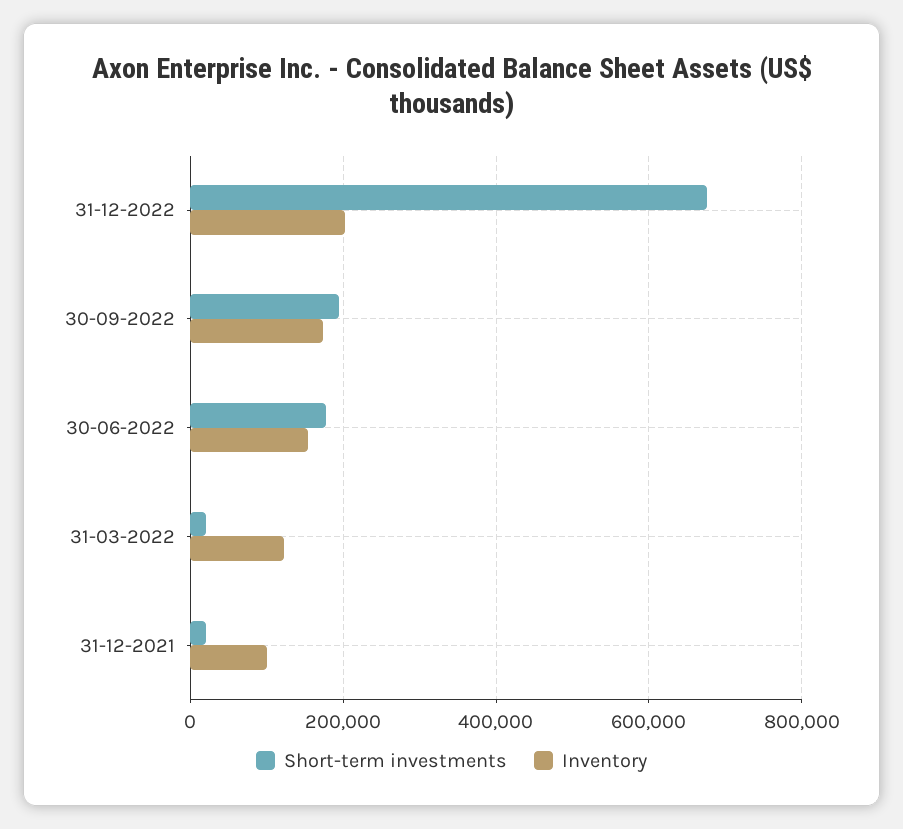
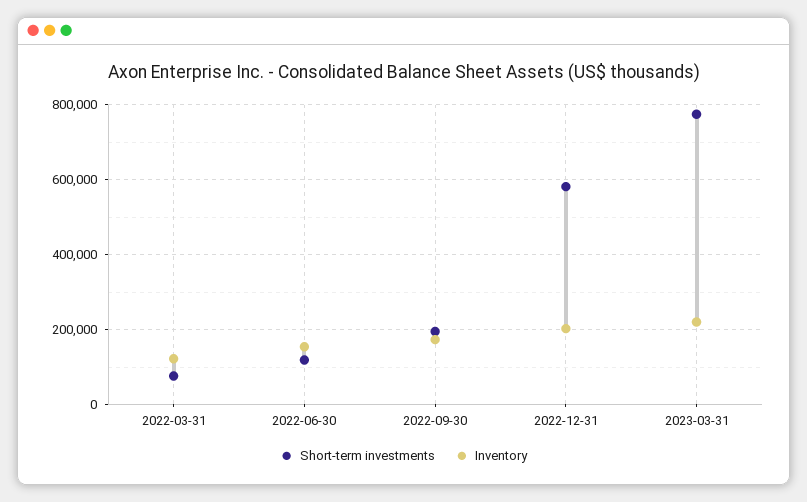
Short-term investments, 31-12-2022: 680000 -> 580000
Short-term investments, 30-06-2022: 180000 -> 120000
Short-term investments, 31-03-2022: 20000 -> 80000
Short-term investments, 31-12-2021: 20000 -> none
Inventory, 31-12-2021: 100000 -> none
Short-term investments, 2023-03-31: none -> 780000
Inventory, 2023-03-31: none -> 220000

